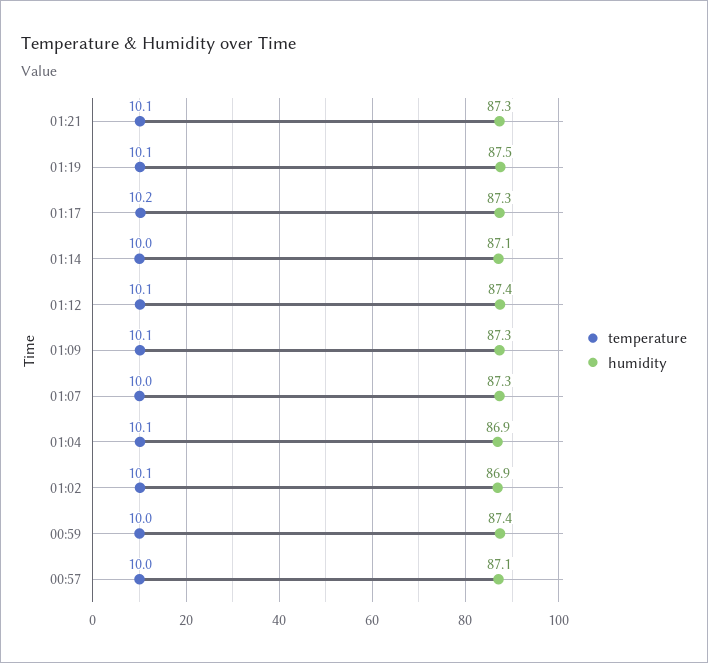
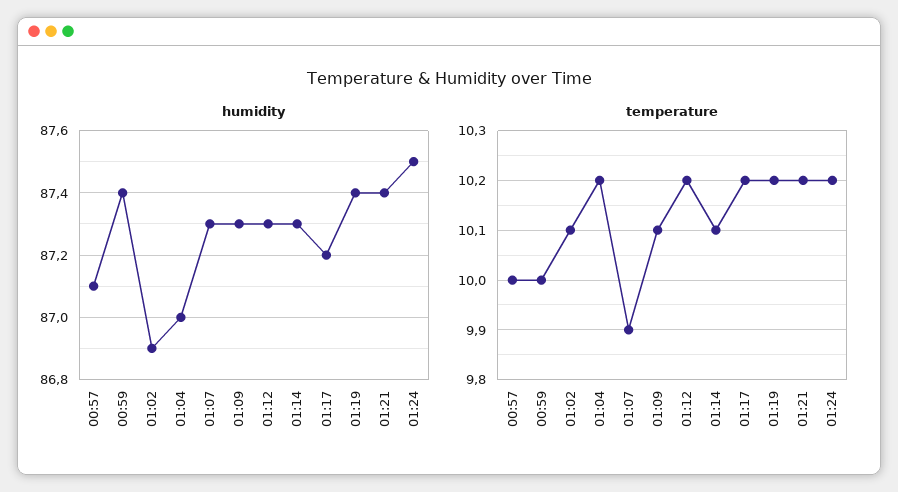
temperature, 01:21: 10.1 -> 10.2
humidity, 01:21: 87.3 -> 87.4
temperature, 01:19: 10.1 -> 10.2
humidity, 01:19: 87.5 -> 87.4
humidity, 01:17: 87.3 -> 87.2
temperature, 01:14: 10 -> 10.1
humidity, 01:14: 87.1 -> 87.3
temperature, 01:12: 10.1 -> 10.2
humidity, 01:12: 87.4 -> 87.3
temperature, 01:07: 10 -> 9.9
temperature, 01:04: 10.1 -> 10.2
humidity, 01:04: 86.9 -> 87
humidity, 01:24: none -> 87.5
temperature, 01:24: none -> 10.2

